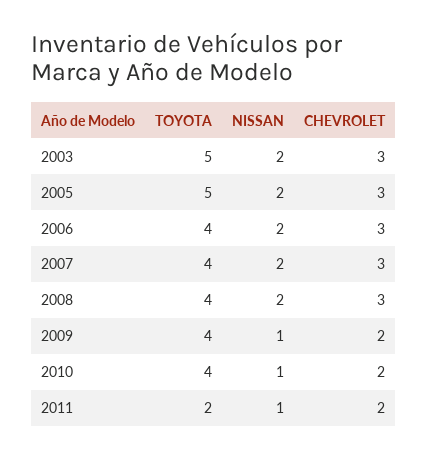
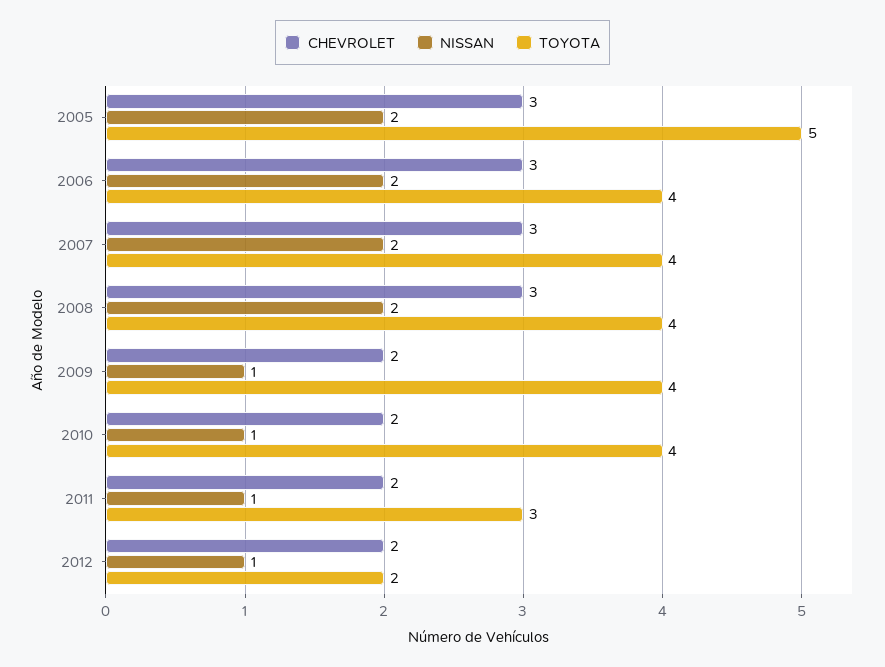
TOYOTA, 2003: 5 -> none
NISSAN, 2003: 2 -> none
CHEVROLET, 2003: 3 -> none
TOYOTA, 2011: 2 -> 3
CHEVROLET, 2012: none -> 2
NISSAN, 2012: none -> 1
TOYOTA, 2012: none -> 2

